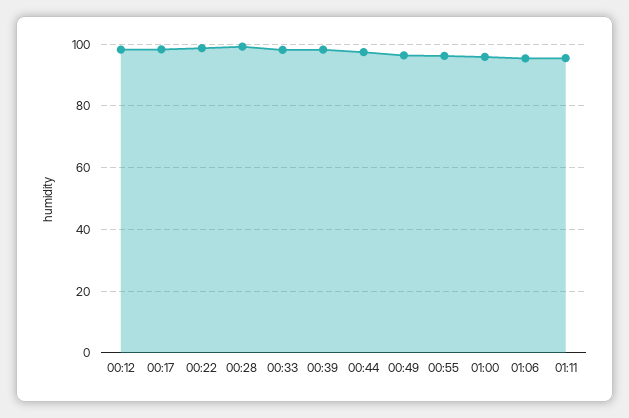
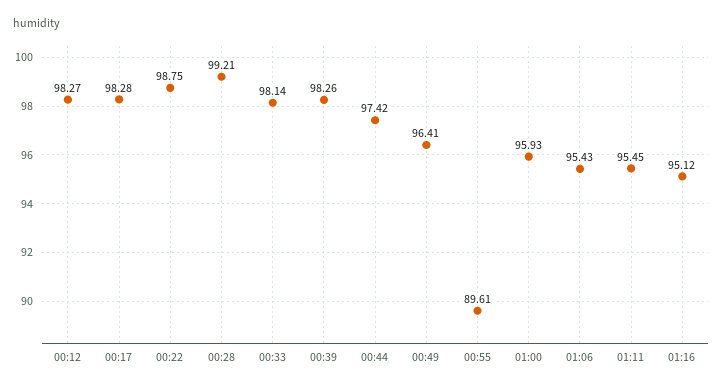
00:55: 96 -> 89.61
01:16: none -> 95.12

